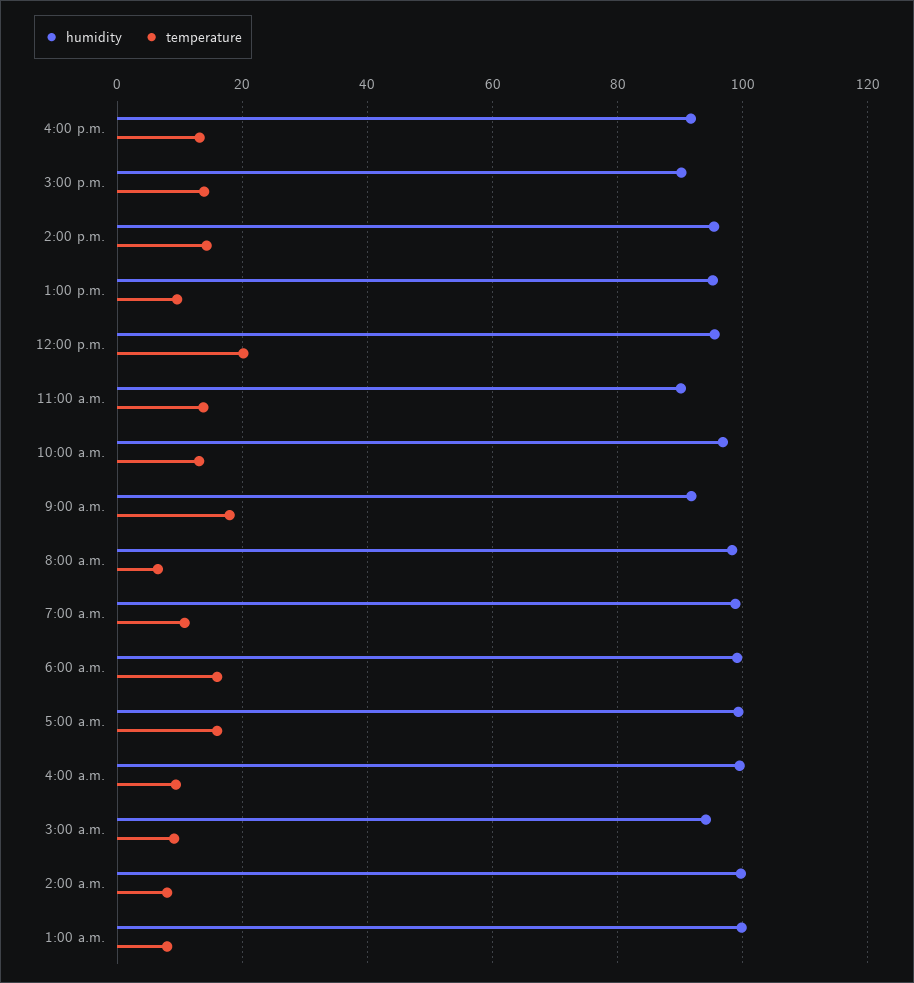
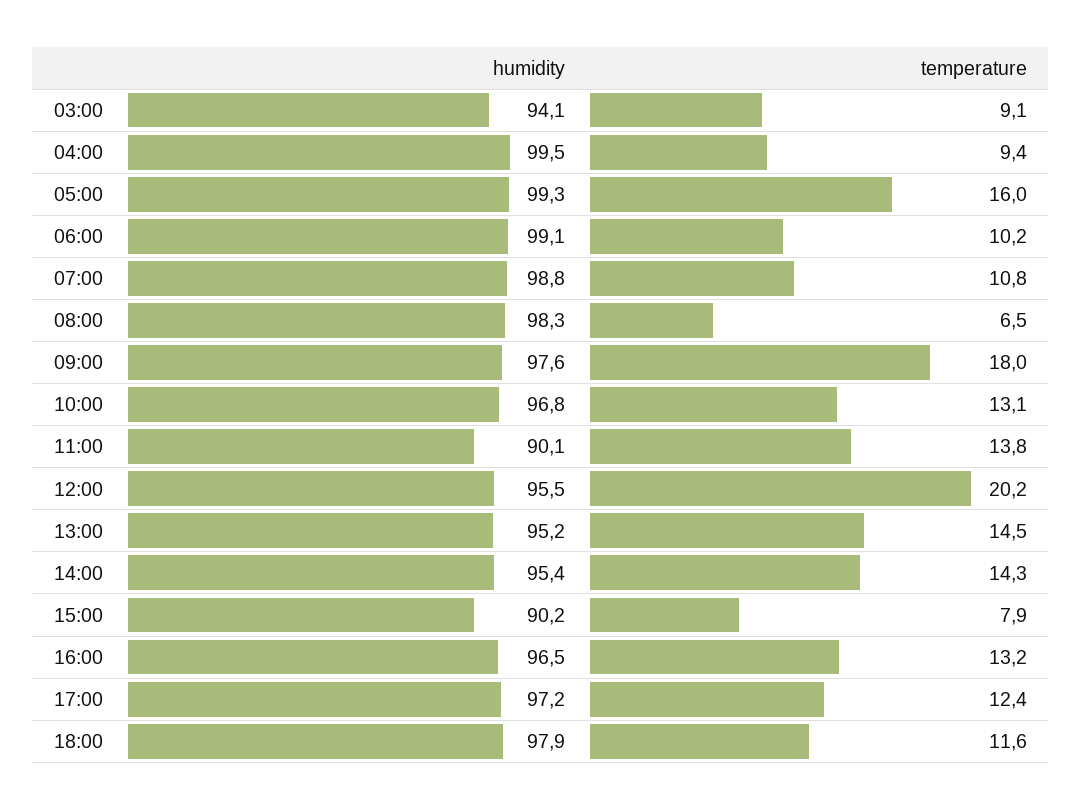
humidity, 4:00 p.m.: 92 -> 96.5
temperature, 3:00 p.m.: 14 -> 7.9
temperature, 1:00 p.m.: 10 -> 14.5
humidity, 9:00 a.m.: 92 -> 97.6
temperature, 6:00 a.m.: 16 -> 10.2
humidity, 2:00 a.m.: 100 -> none
temperature, 2:00 a.m.: 8 -> none
humidity, 1:00 a.m.: 100 -> none
temperature, 1:00 a.m.: 8 -> none
humidity, 17:00: none -> 97.2
temperature, 17:00: none -> 12.4
humidity, 18:00: none -> 97.9
temperature, 18:00: none -> 11.6

